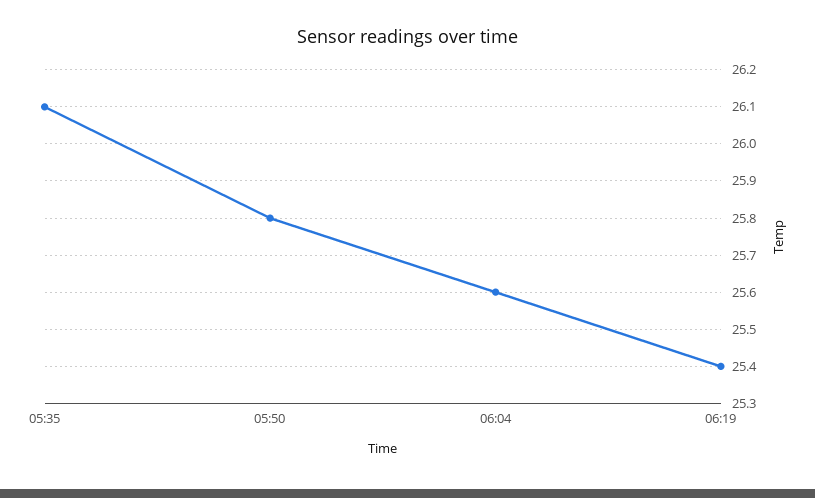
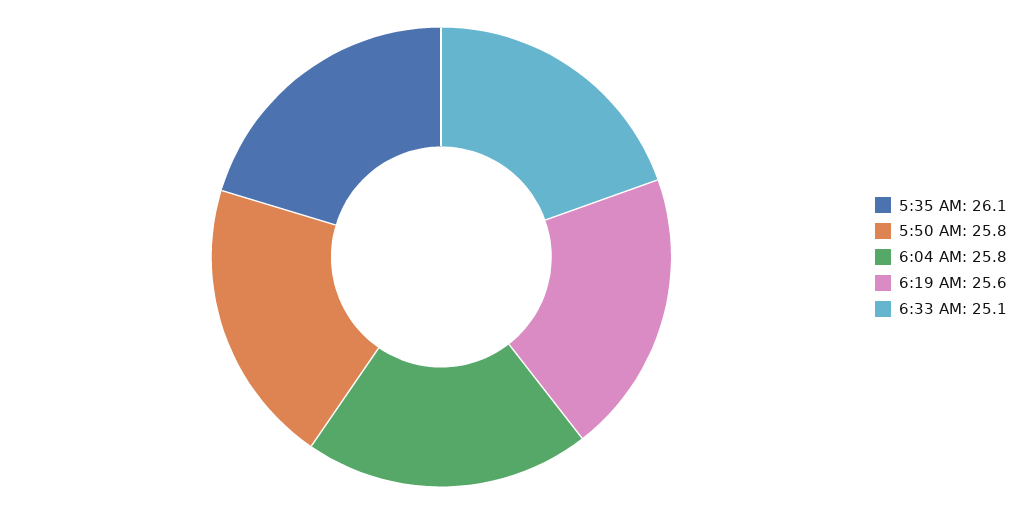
06:04: 25.6 -> 25.8
06:19: 25.4 -> 25.6
6:33 AM: none -> 25.1

